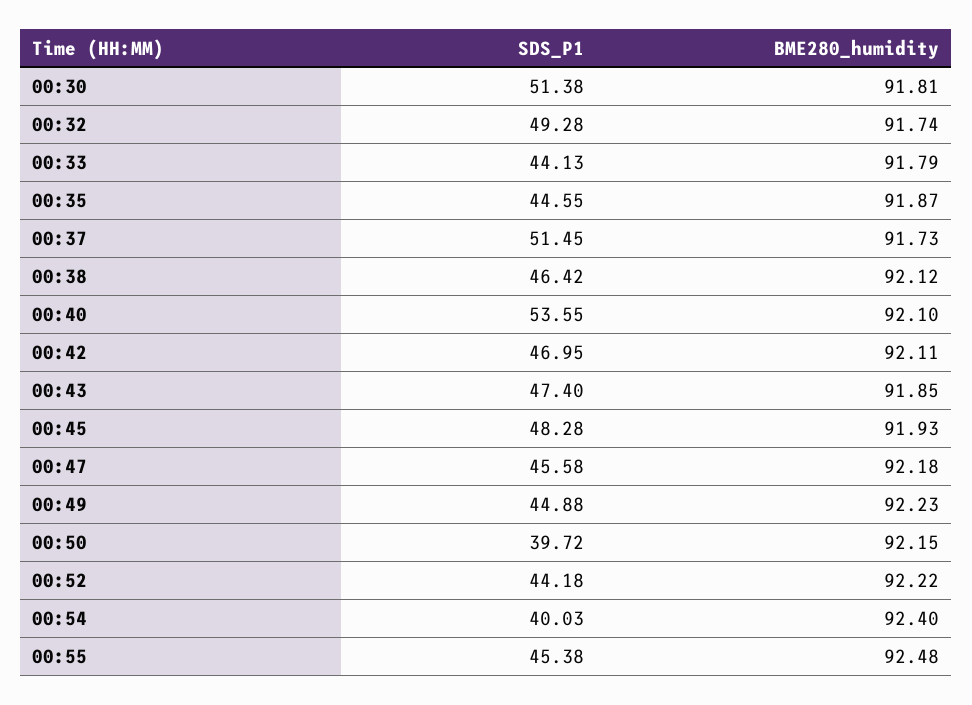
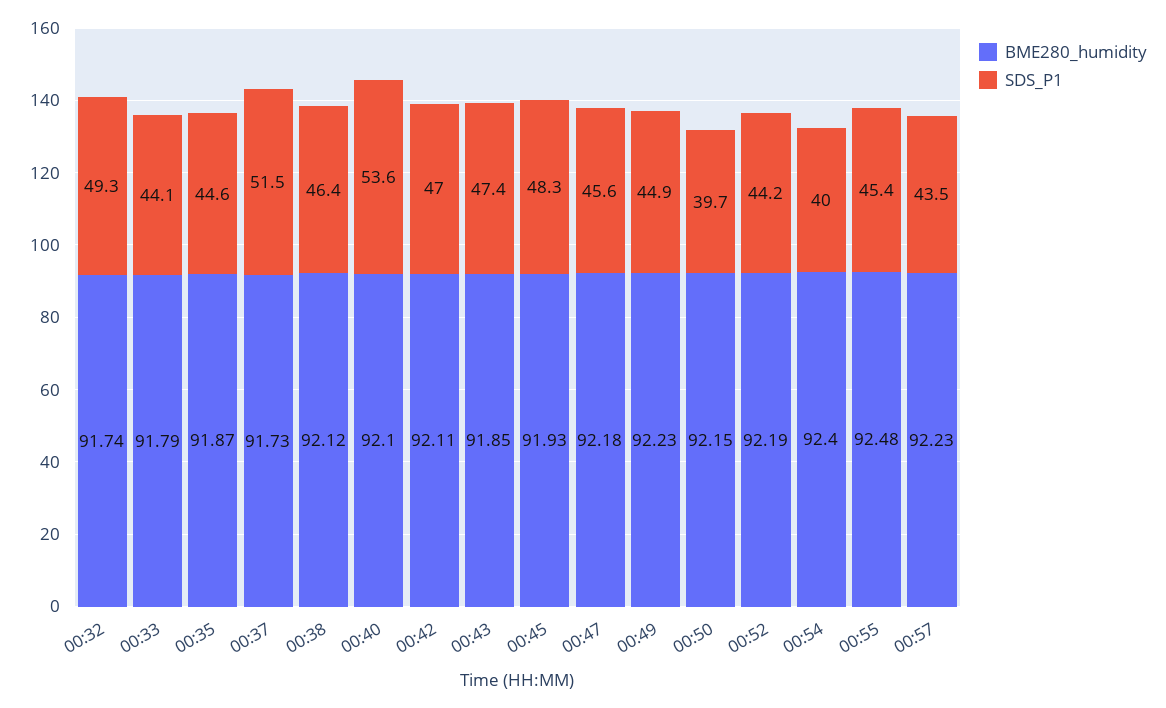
SDS_P1, 00:30: 51.38 -> none
BME280_humidity, 00:30: 91.81 -> none
BME280_humidity, 00:52: 92.22 -> 92.19
BME280_humidity, 00:57: none -> 92.23
SDS_P1, 00:57: none -> 43.5

